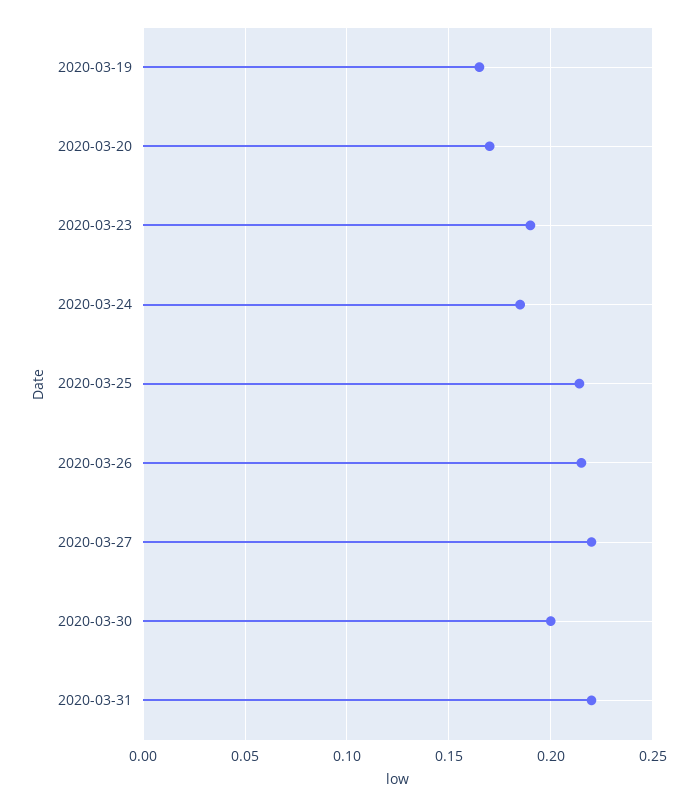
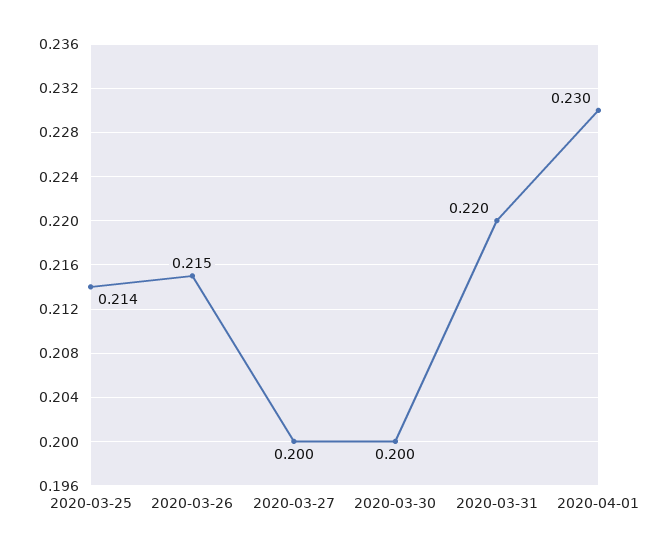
2020-03-19: 0.165 -> none
2020-03-20: 0.17 -> none
2020-03-23: 0.19 -> none
2020-03-24: 0.185 -> none
2020-03-27: 0.22 -> 0.2
2020-04-01: none -> 0.23

